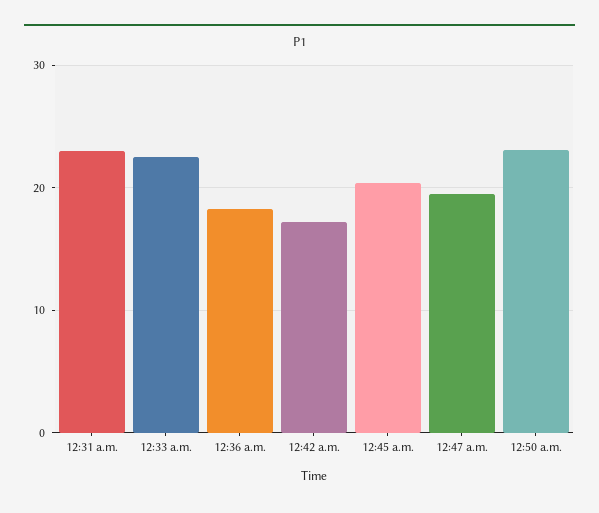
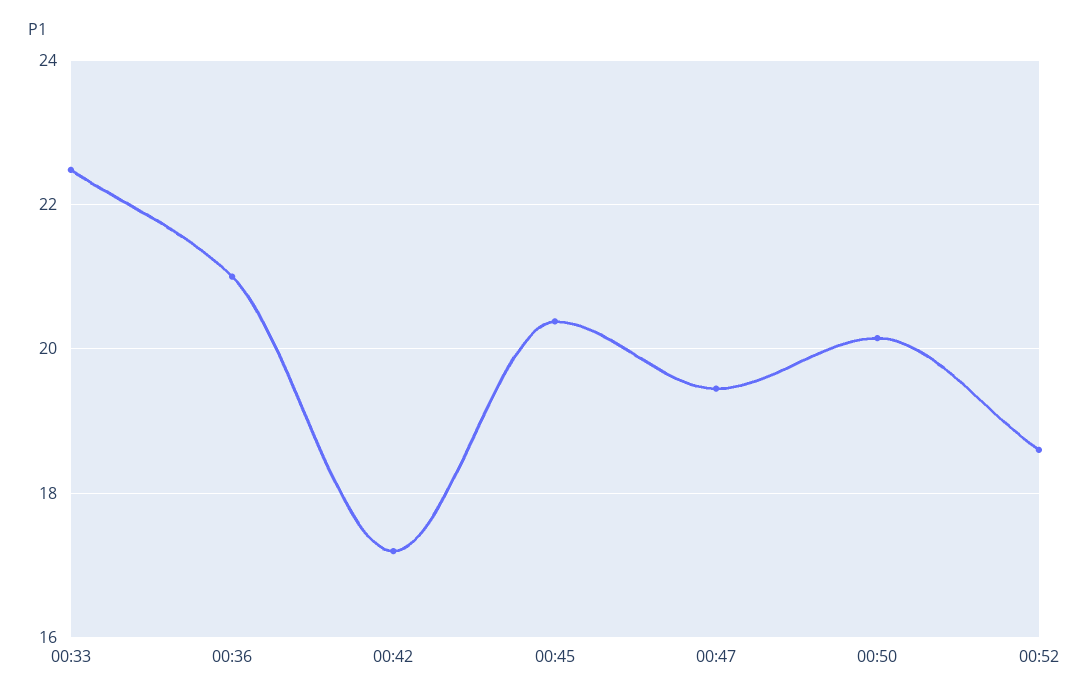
12:31 a.m.: 23 -> none
12:36 a.m.: 18 -> 21
12:50 a.m.: 23 -> 20.2
00:52: none -> 18.6

